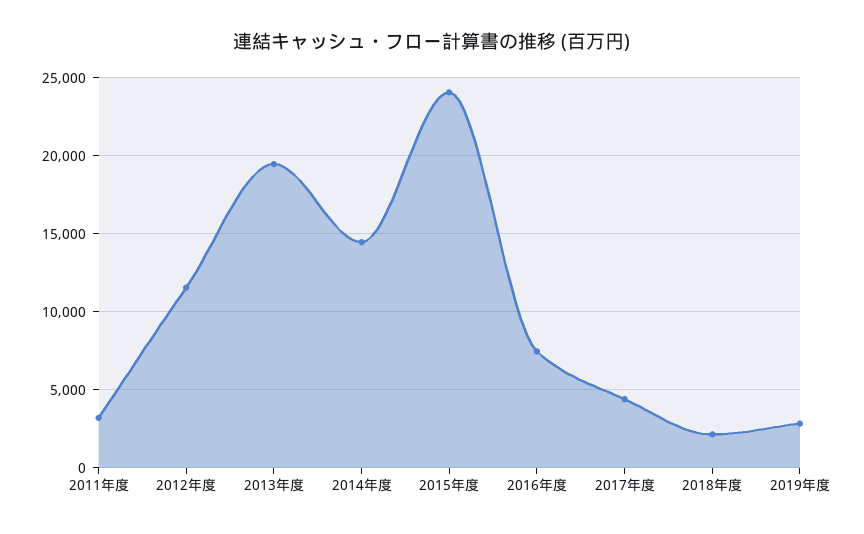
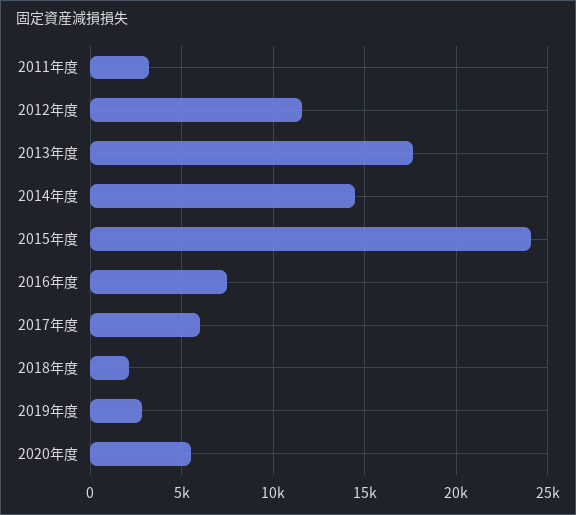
2013年度: 19500 -> 17500
2017年度: 4500 -> 6000
2020年度: none -> 5500

